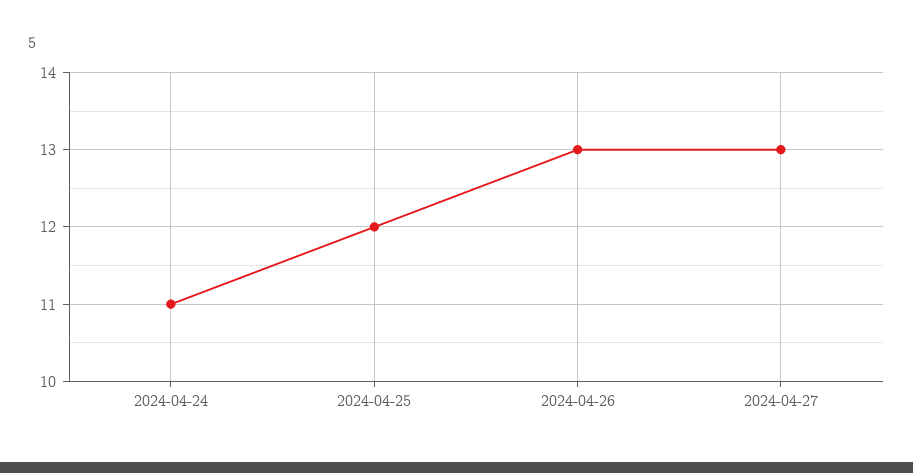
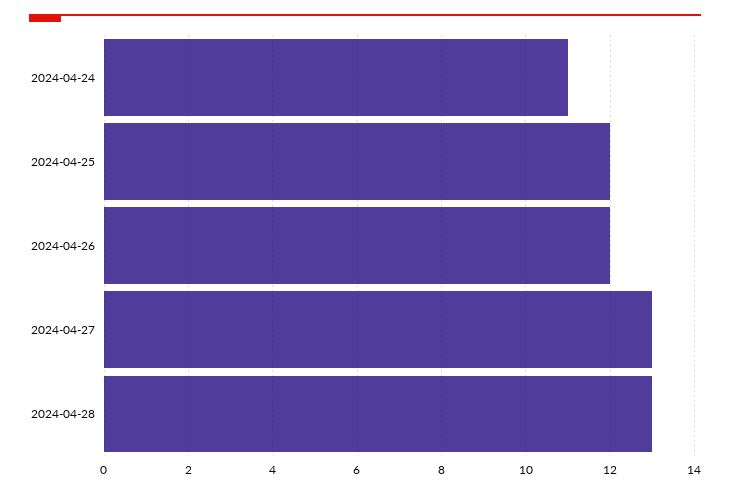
2024-04-26: 13 -> 12
2024-04-28: none -> 13

